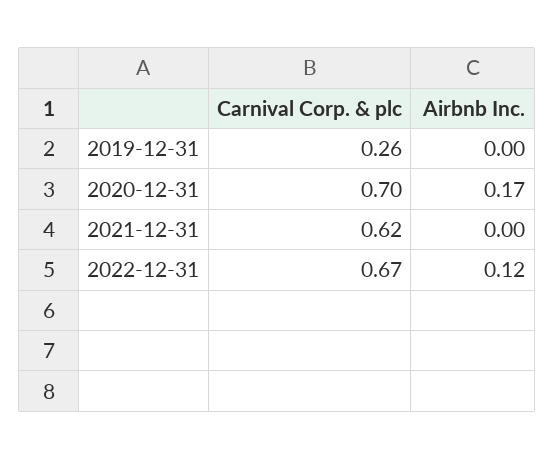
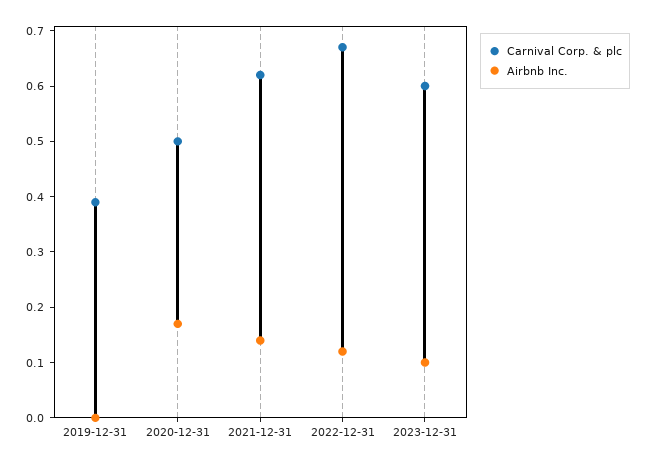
Carnival Corp. & plc, 2019-12-31: 0.26 -> 0.4
Carnival Corp. & plc, 2020-12-31: 0.7 -> 0.5
Airbnb Inc., 2021-12-31: 0 -> 0.15
Carnival Corp. & plc, 2023-12-31: none -> 0.6
Airbnb Inc., 2023-12-31: none -> 0.1

